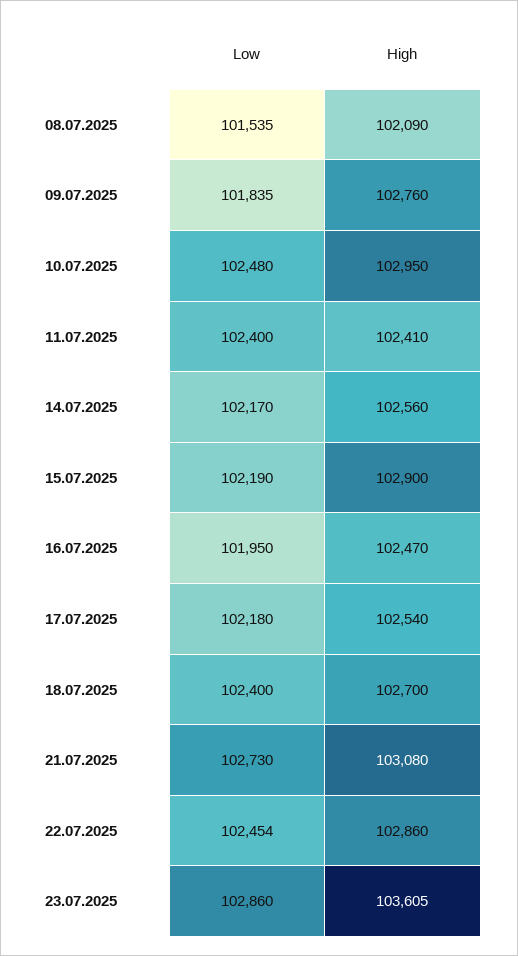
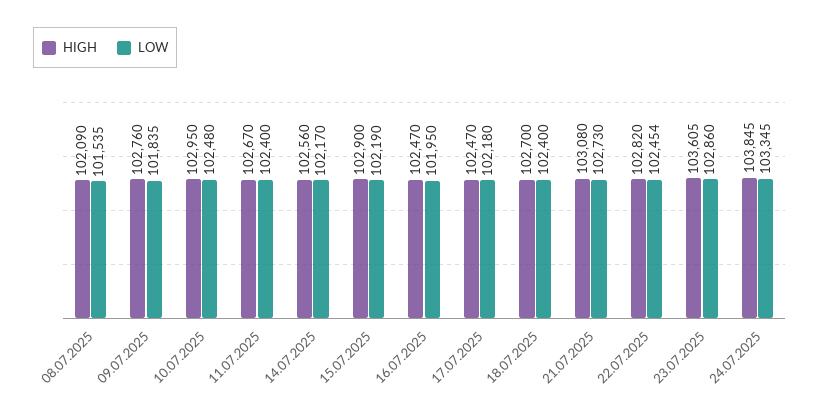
High, 11.07.2025: 102410 -> 102670
High, 17.07.2025: 102540 -> 102470
High, 22.07.2025: 102860 -> 102820
High, 24.07.2025: none -> 103845
Low, 24.07.2025: none -> 103345

